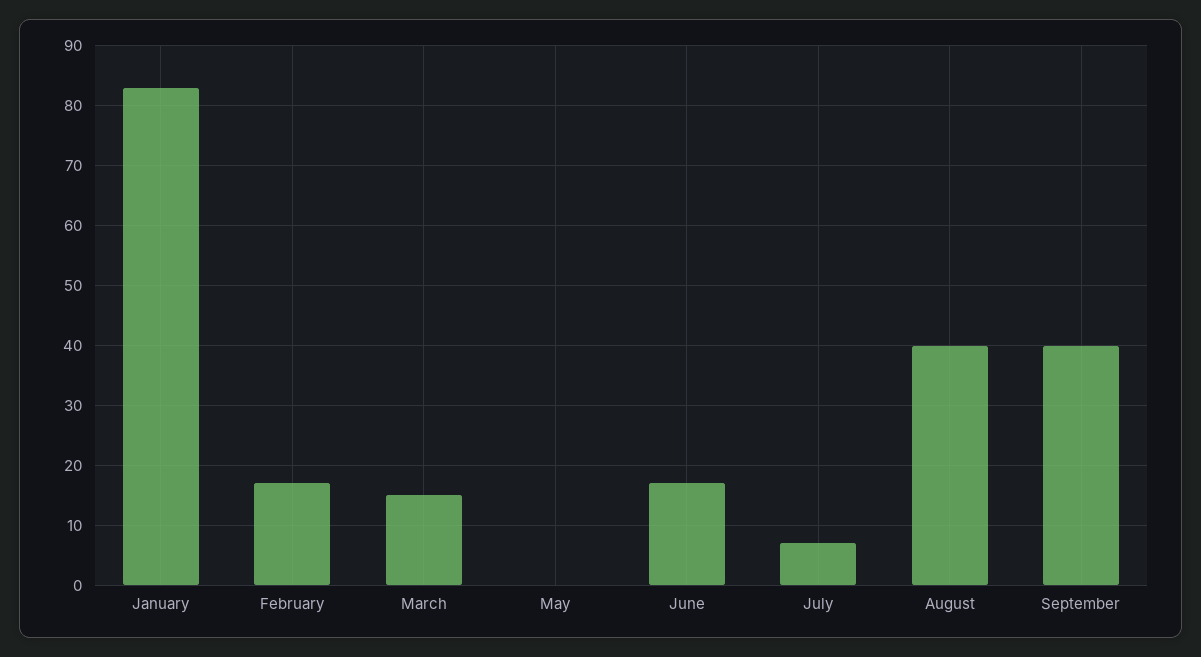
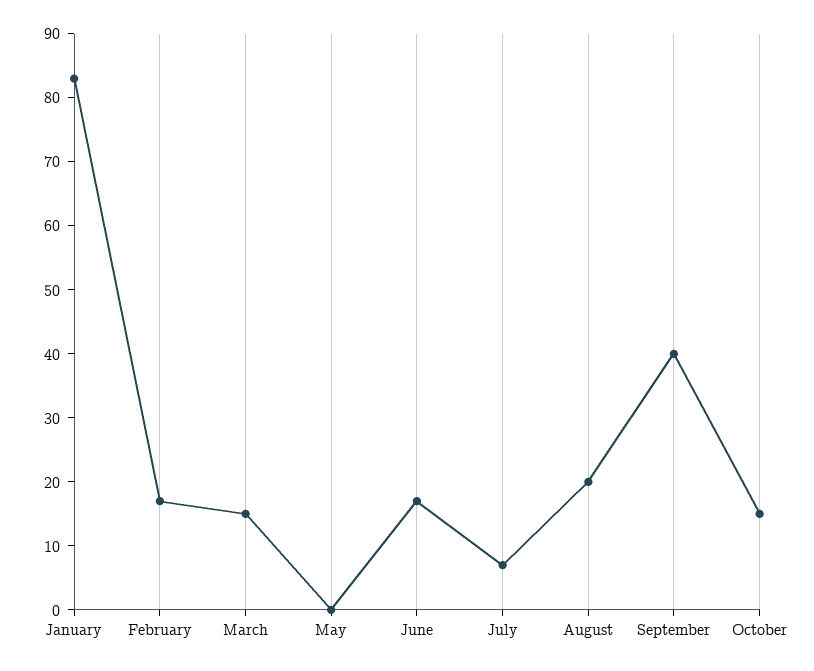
August: 40 -> 20
October: none -> 15

